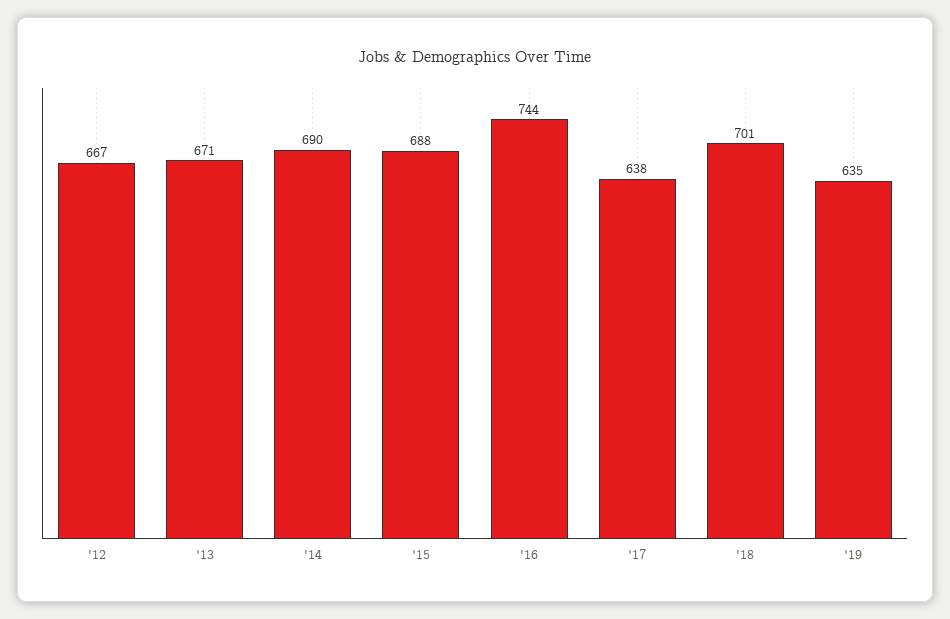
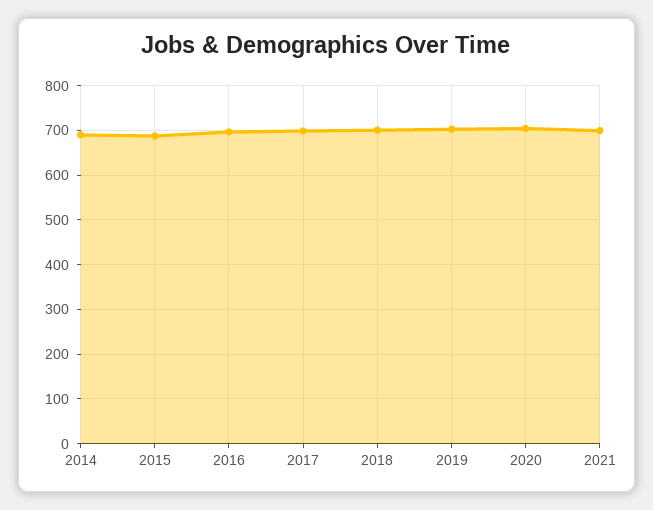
'12: 667 -> none
'13: 671 -> none
'16: 744 -> 700
'17: 638 -> 700
'19: 635 -> 700
2020: none -> 700
2021: none -> 700

